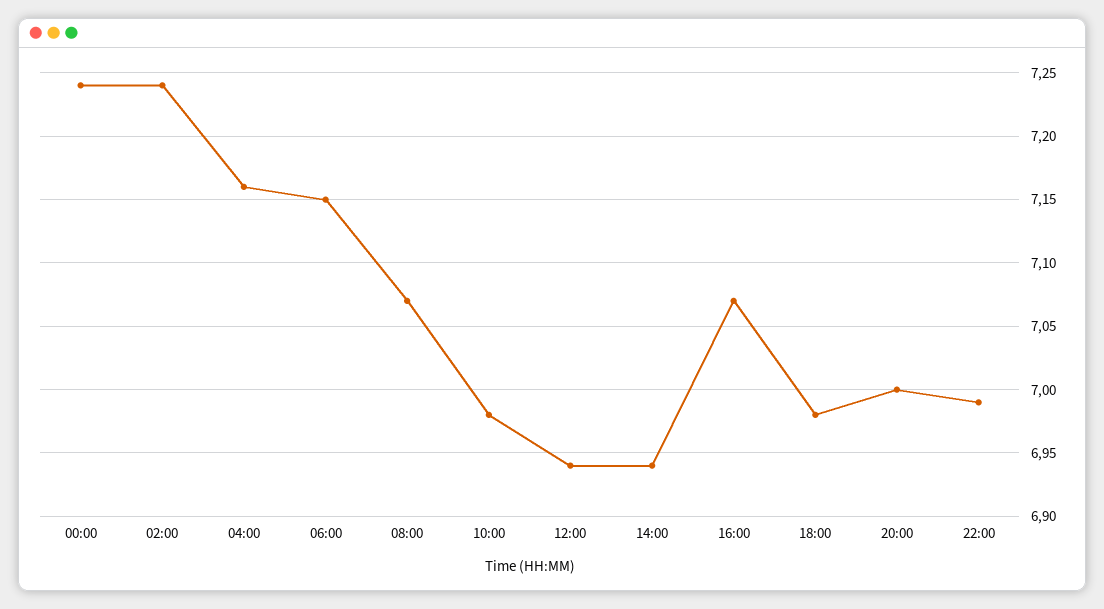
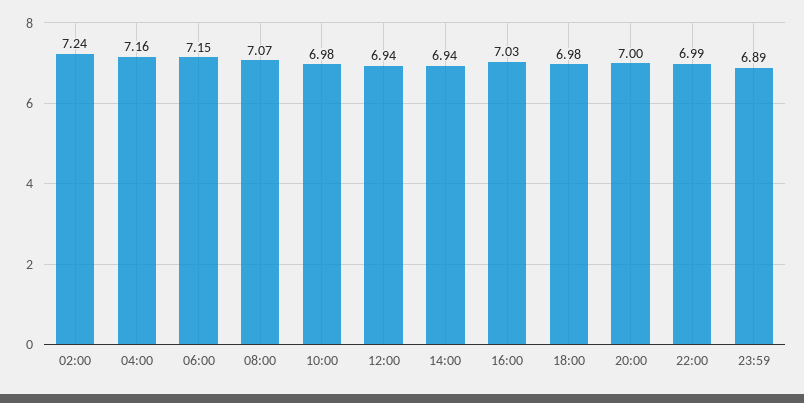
00:00: 7.24 -> none
16:00: 7.07 -> 7.03
23:59: none -> 6.89

